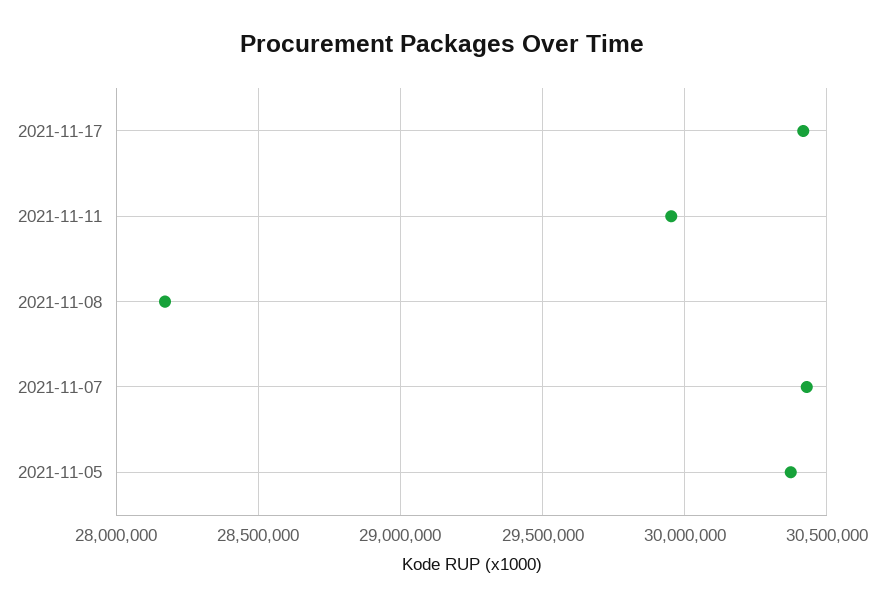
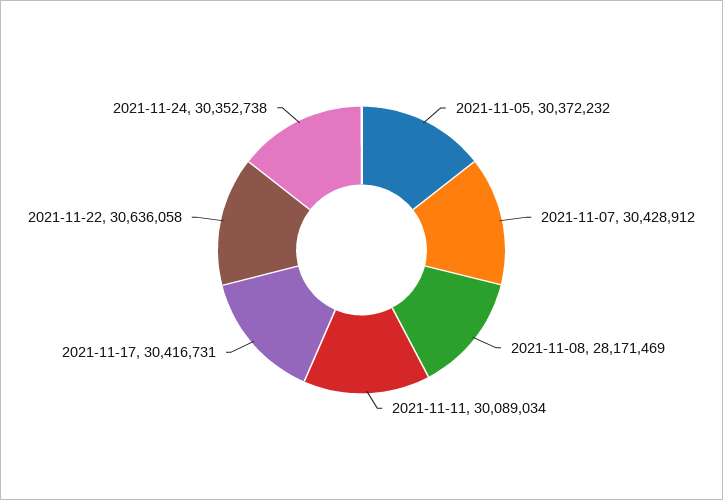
2021-11-11: 29950000 -> 30089034
2021-11-22: none -> 30636058
2021-11-24: none -> 30352738

